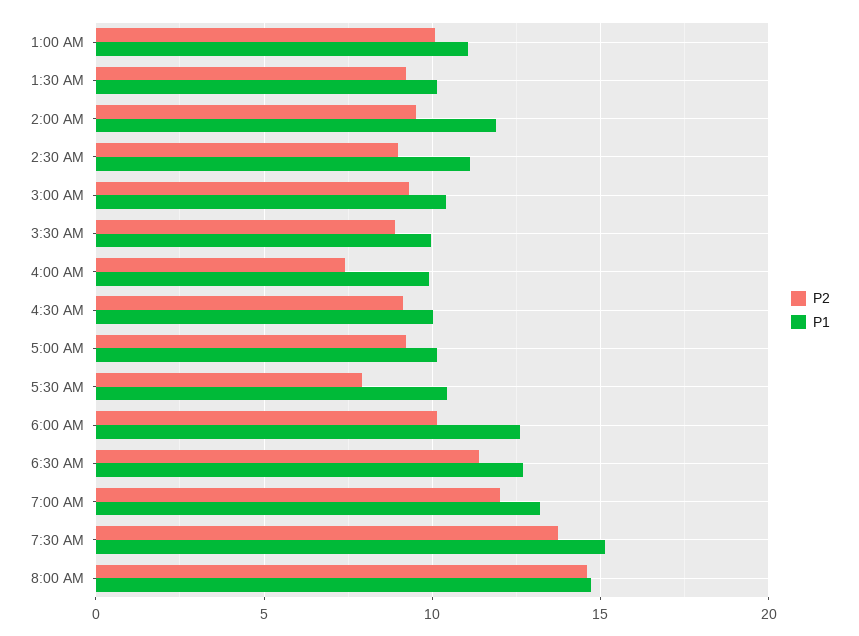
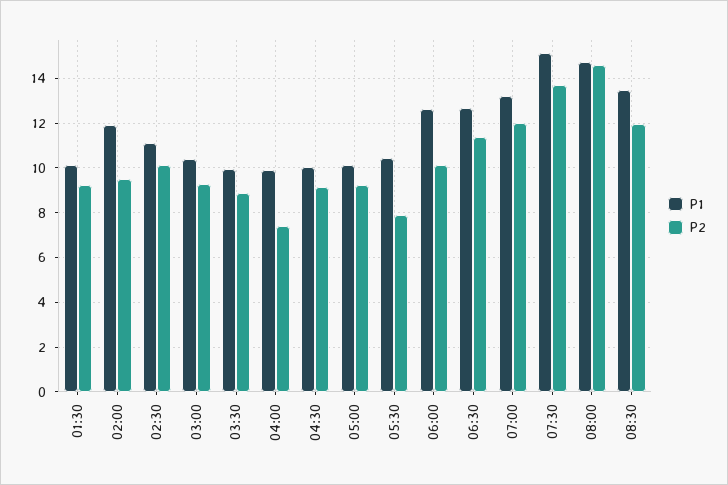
P2, 1:00 AM: 10 -> none
P1, 1:00 AM: 11 -> none
P2, 2:30 AM: 9 -> 10
P1, 08:30: none -> 13.5
P2, 08:30: none -> 12

